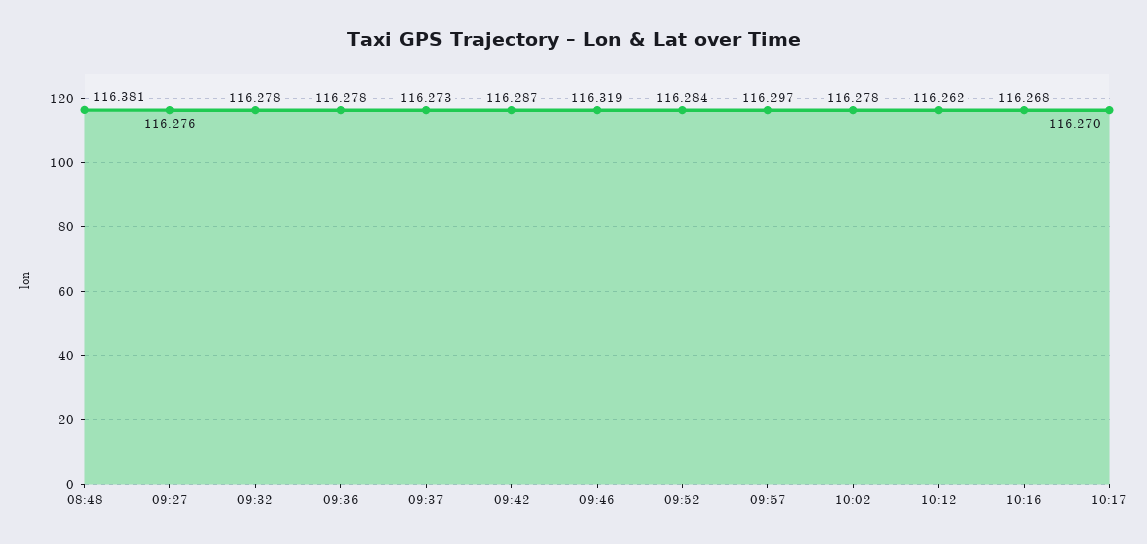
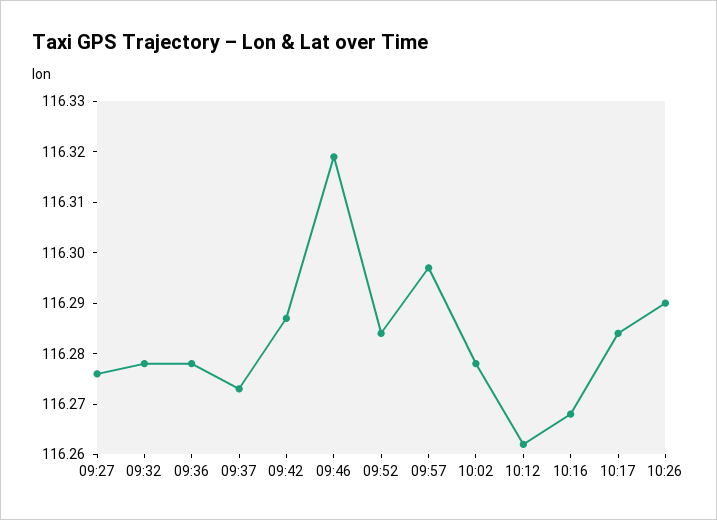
08:48: 116.381 -> none
10:17: 116.27 -> 116.285
10:26: none -> 116.29

